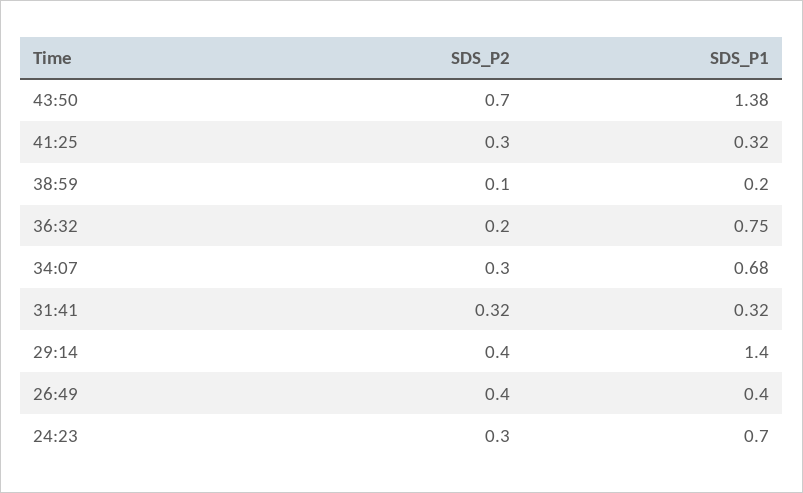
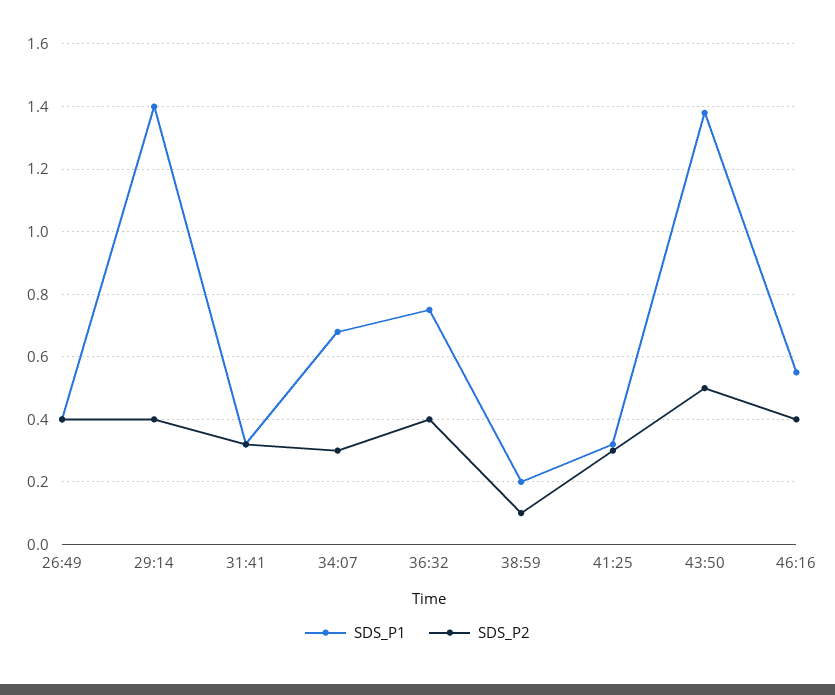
SDS_P2, 43:50: 0.7 -> 0.5
SDS_P2, 36:32: 0.2 -> 0.4
SDS_P2, 24:23: 0.3 -> none
SDS_P1, 24:23: 0.7 -> none
SDS_P1, 46:16: none -> 0.55
SDS_P2, 46:16: none -> 0.4

